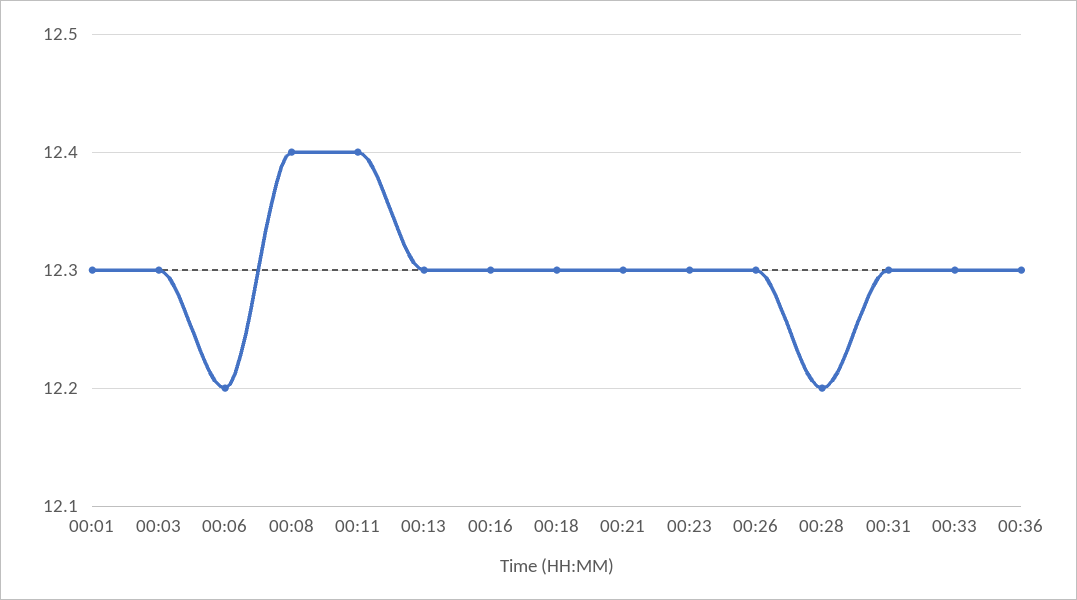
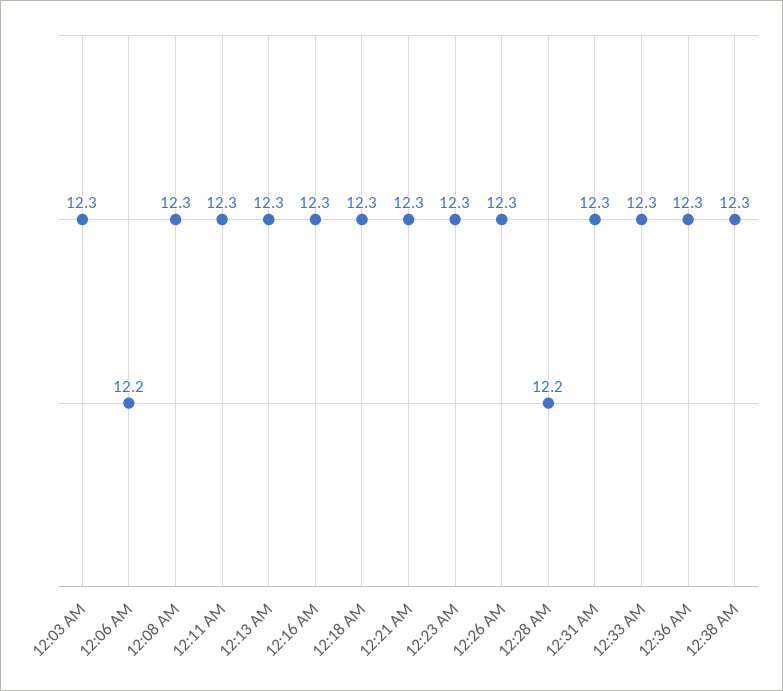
00:01: 12.3 -> none
00:08: 12.4 -> 12.3
00:11: 12.4 -> 12.3
12:38 AM: none -> 12.3

